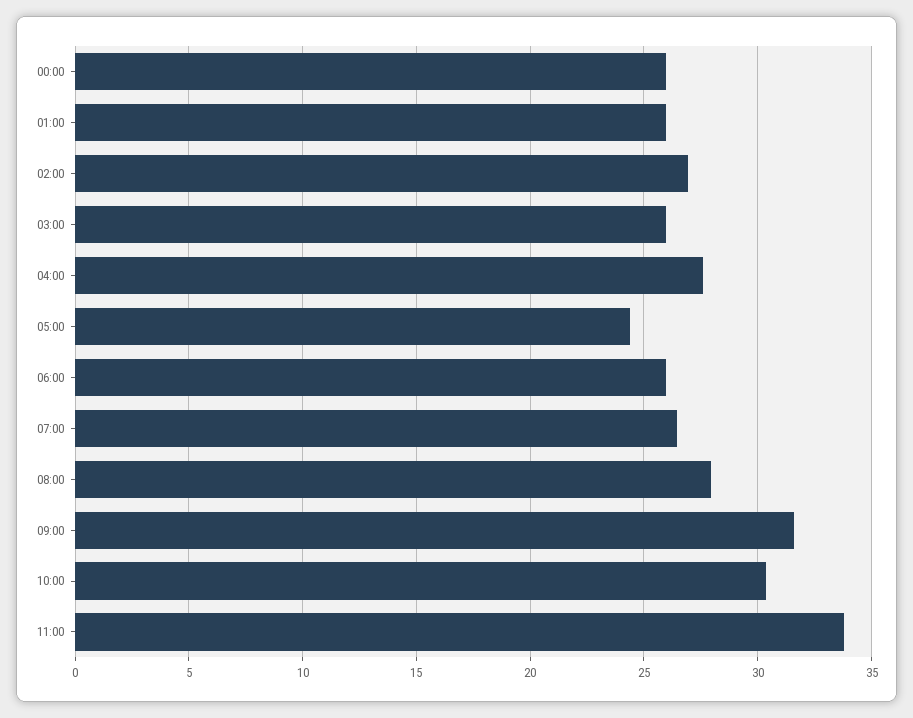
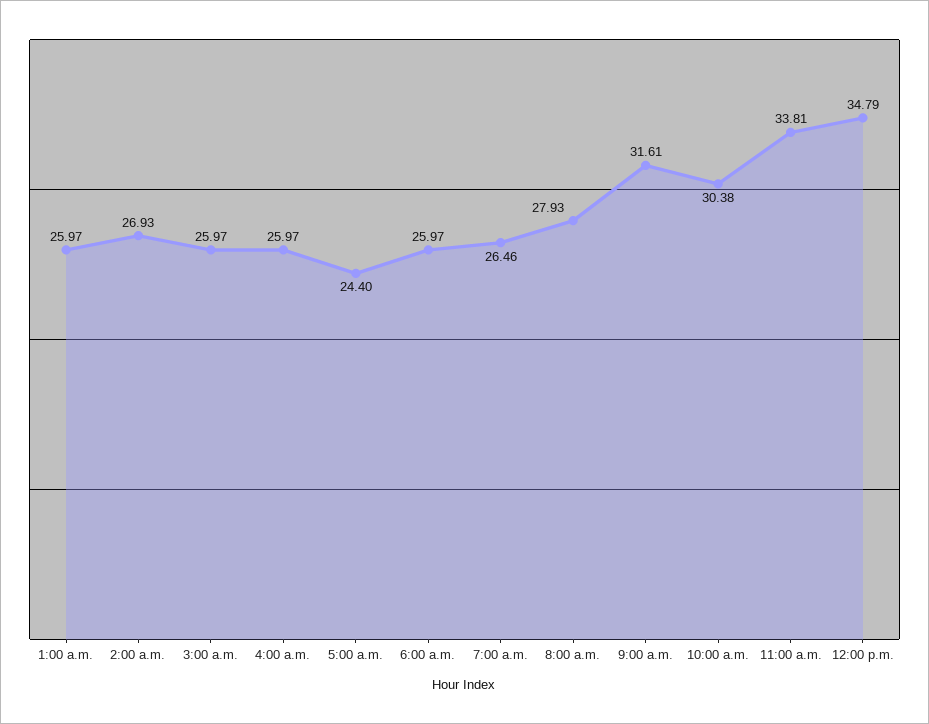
00:00: 26 -> none
04:00: 27.5 -> 25.97
12:00 p.m.: none -> 34.79

